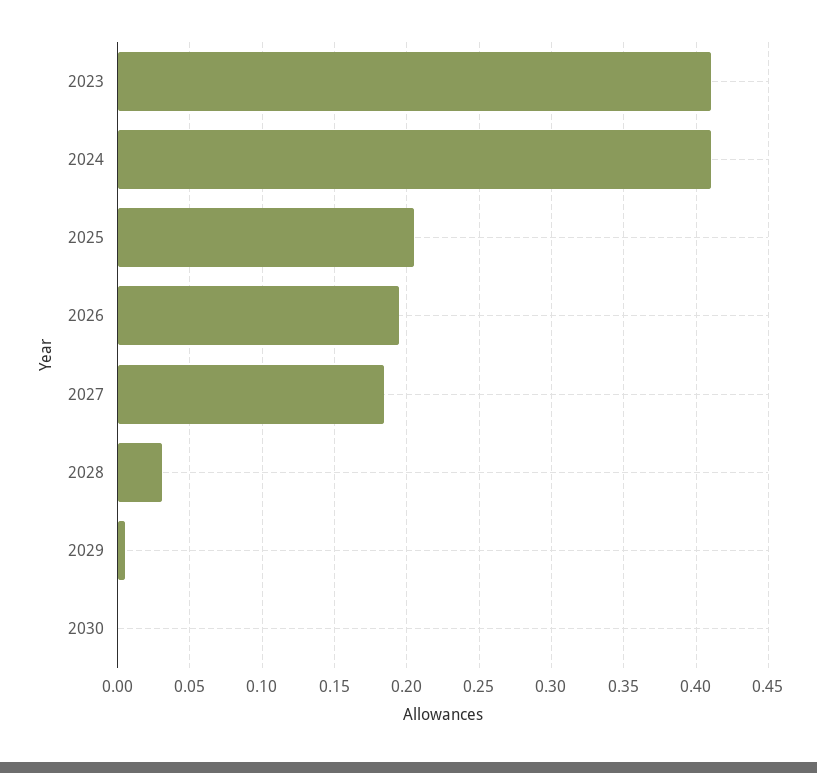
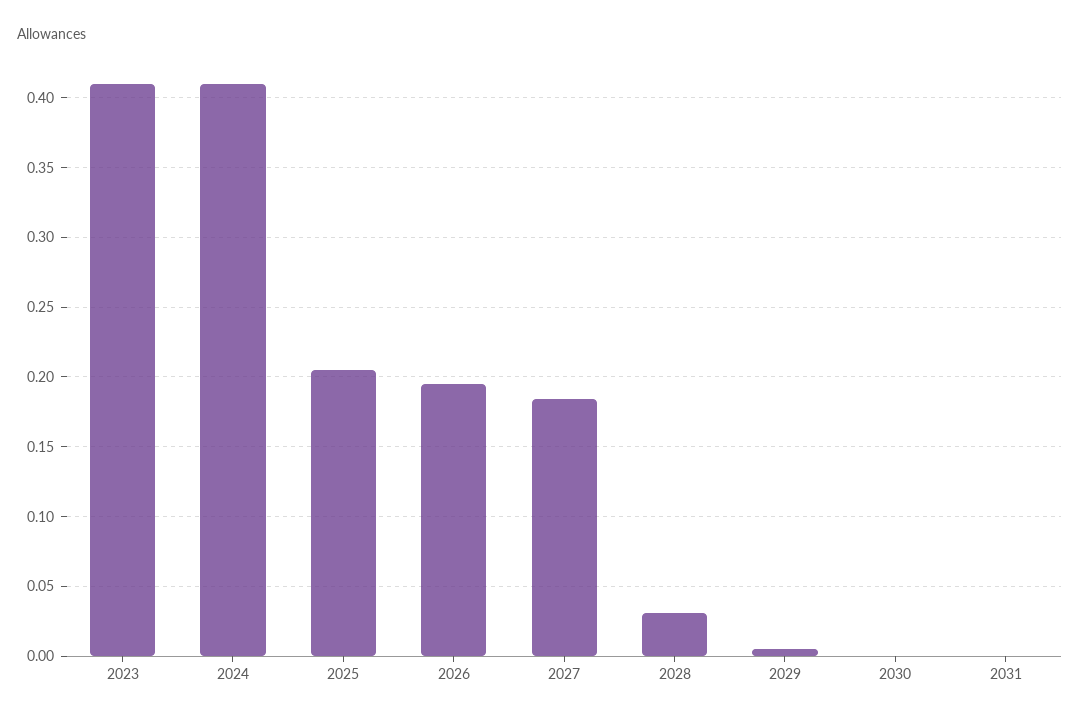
2031: none -> 0

